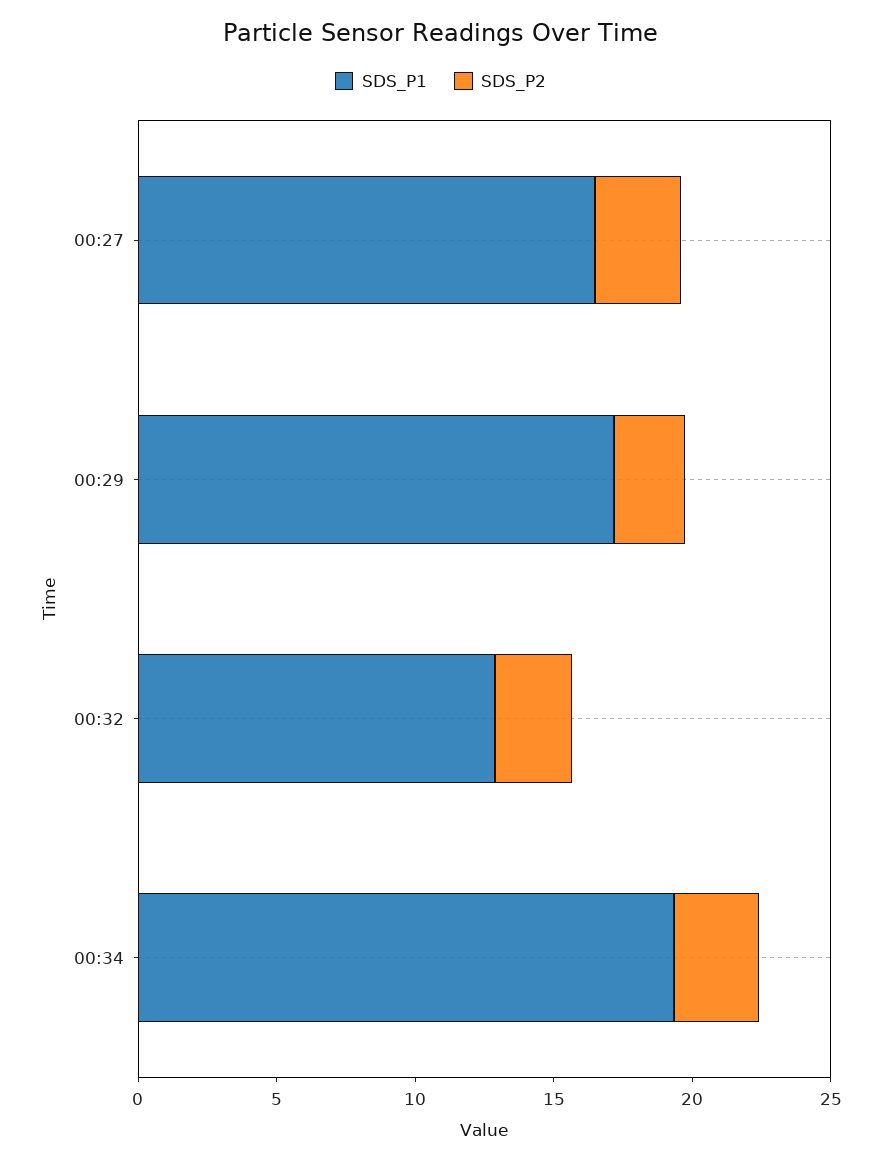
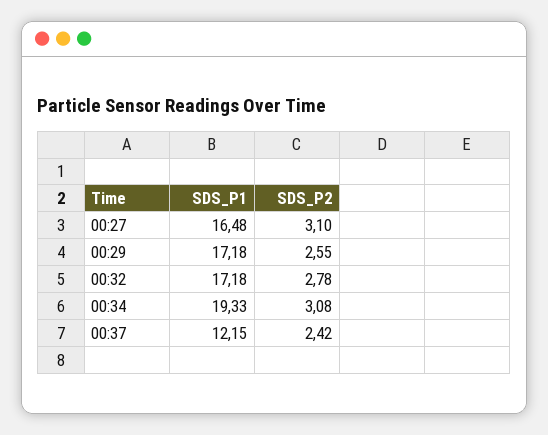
SDS_P1, 00:32: 13 -> 17.18
SDS_P1, 00:37: none -> 12.15
SDS_P2, 00:37: none -> 2.42

